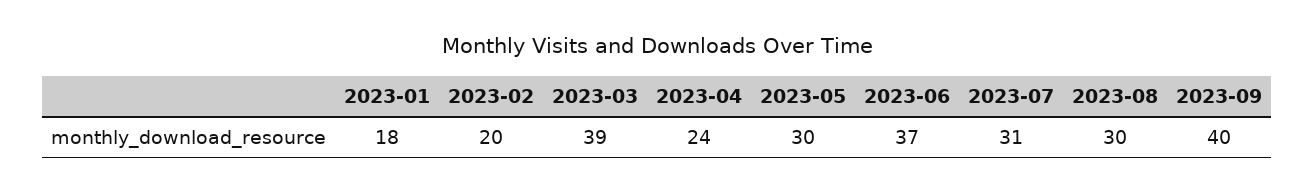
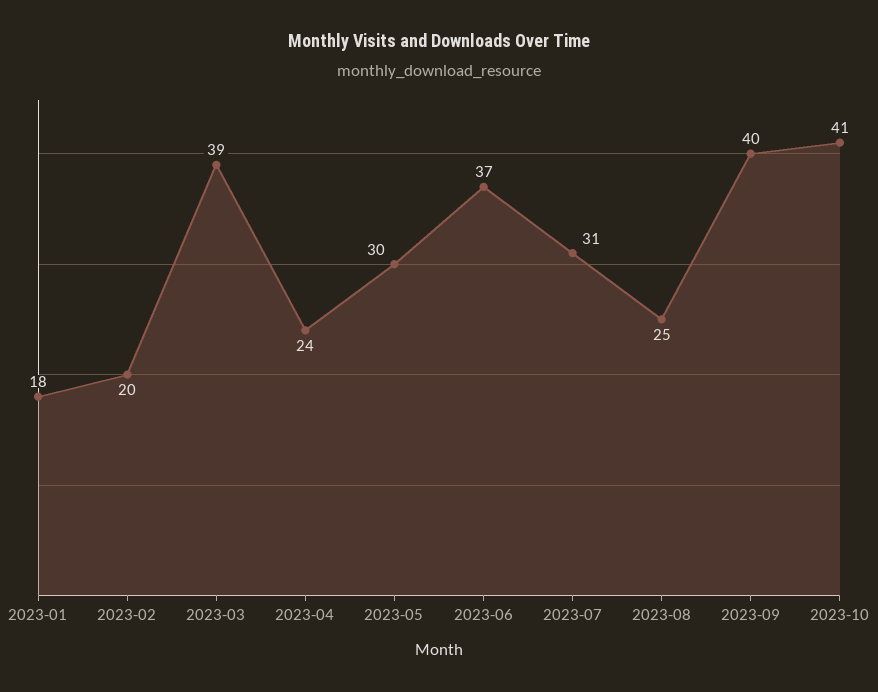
2023-08: 30 -> 25
2023-10: none -> 41

